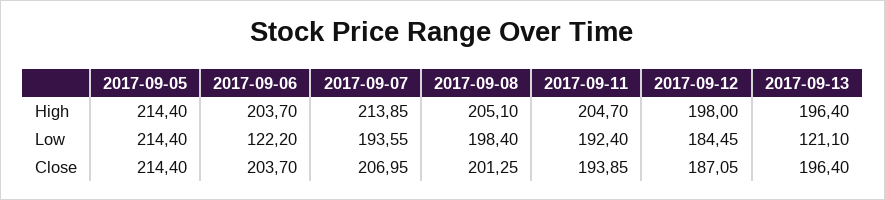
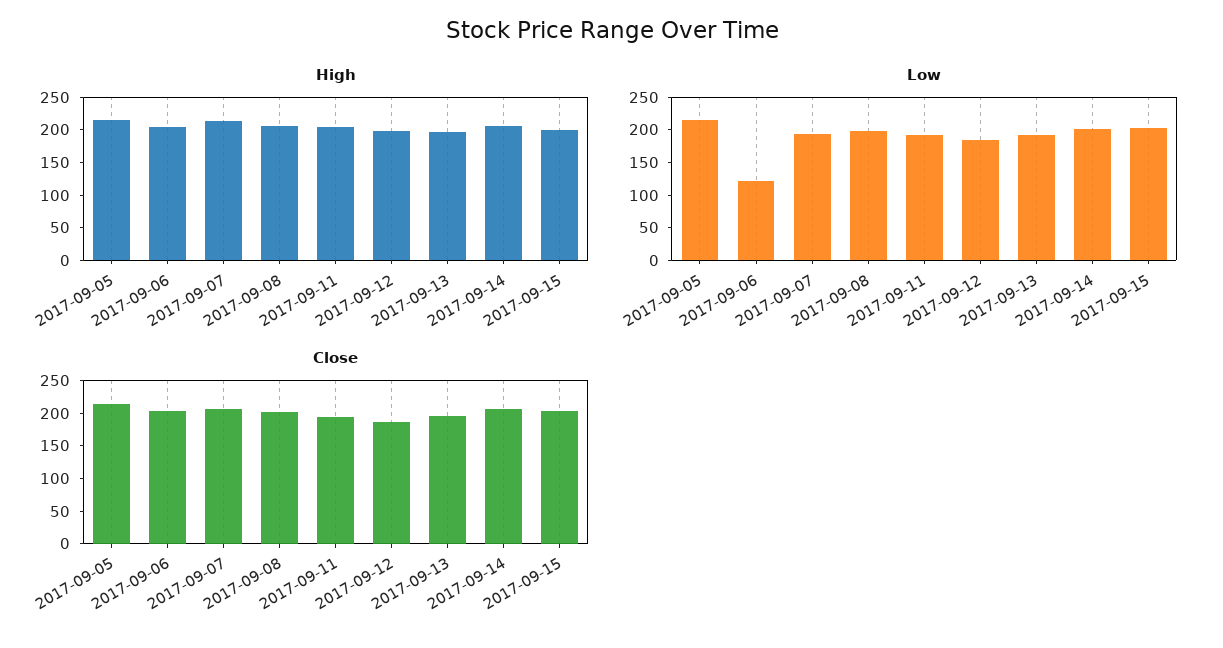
Low, 2017-09-13: 121.1 -> 200
High, 2017-09-14: none -> 200
High, 2017-09-15: none -> 200
Low, 2017-09-14: none -> 200
Low, 2017-09-15: none -> 200
Close, 2017-09-14: none -> 200
Close, 2017-09-15: none -> 200

